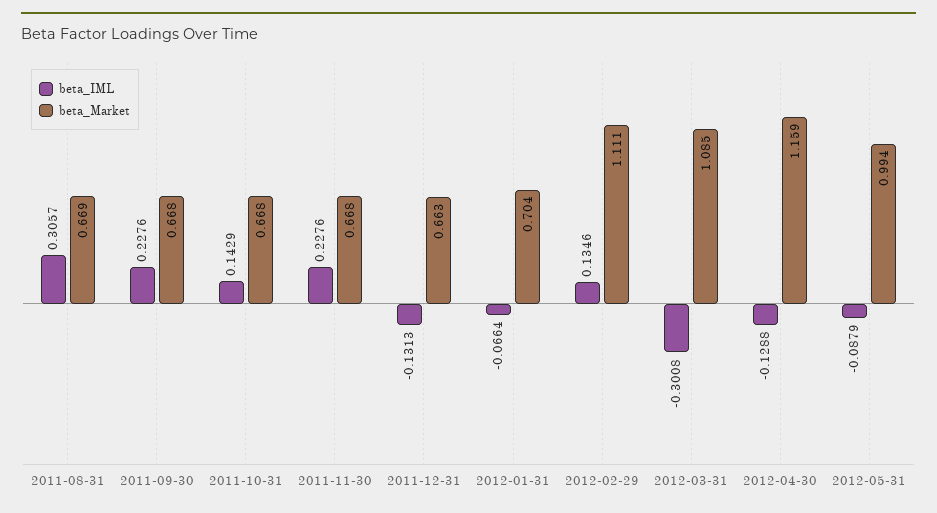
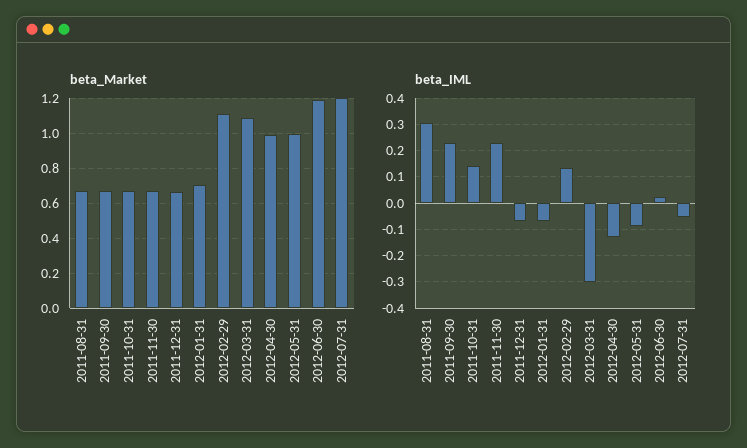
beta_IML, 2011-12-31: -0.1313 -> -0.075
beta_Market, 2012-04-30: 1.159 -> 1
beta_Market, 2012-06-30: none -> 1.2
beta_Market, 2012-07-31: none -> 1.2
beta_IML, 2012-06-30: none -> 0.025
beta_IML, 2012-07-31: none -> -0.05

